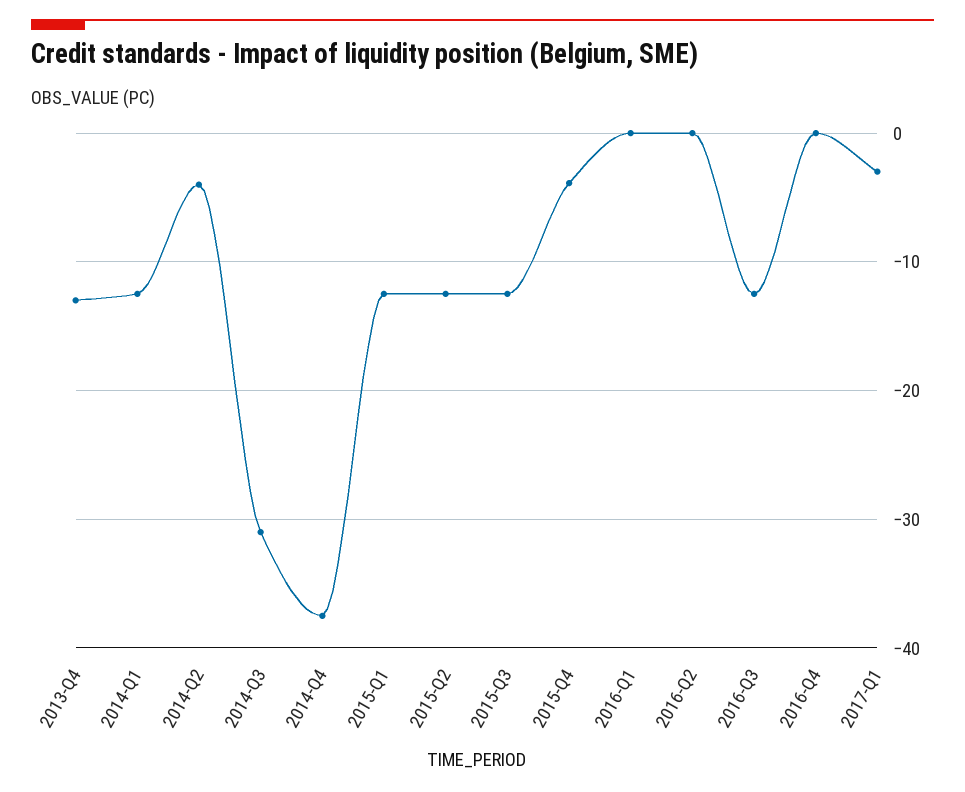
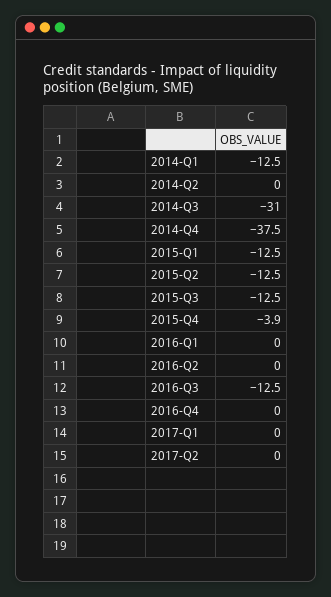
2013-Q4: -13 -> none
2014-Q2: -4 -> 0
2017-Q1: -3 -> 0
2017-Q2: none -> 0

